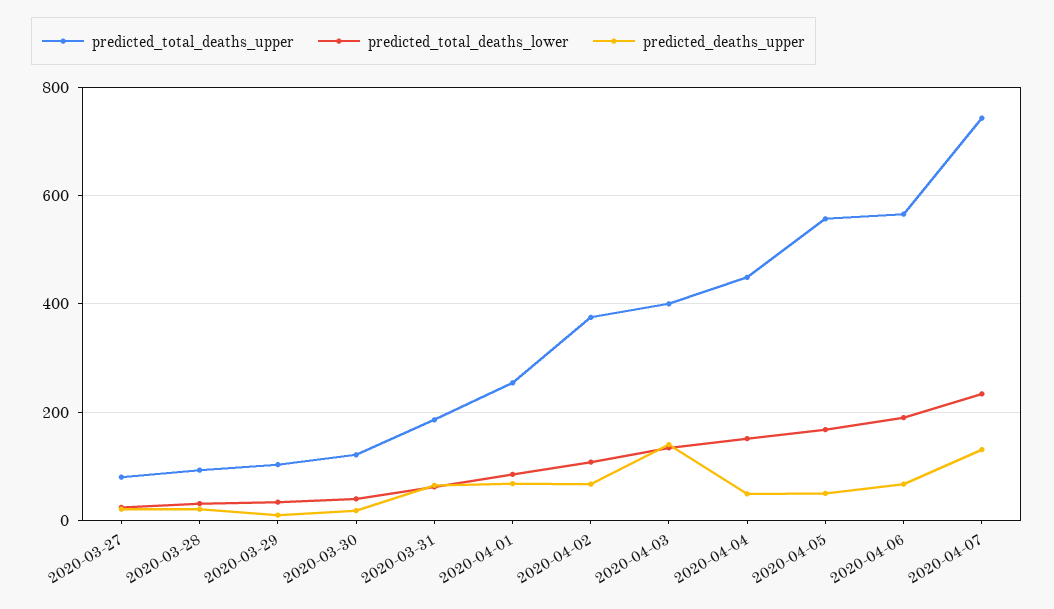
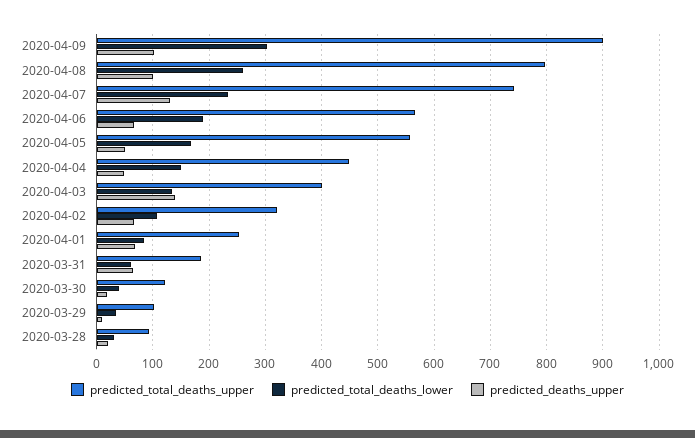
predicted_total_deaths_upper, 2020-03-27: 80 -> none
predicted_total_deaths_lower, 2020-03-27: 20 -> none
predicted_deaths_upper, 2020-03-27: 20 -> none
predicted_total_deaths_upper, 2020-04-02: 380 -> 320
predicted_total_deaths_upper, 2020-04-09: none -> 900
predicted_total_deaths_lower, 2020-04-09: none -> 300
predicted_deaths_upper, 2020-04-09: none -> 100
predicted_total_deaths_upper, 2020-04-08: none -> 800
predicted_total_deaths_lower, 2020-04-08: none -> 260
predicted_deaths_upper, 2020-04-08: none -> 100

